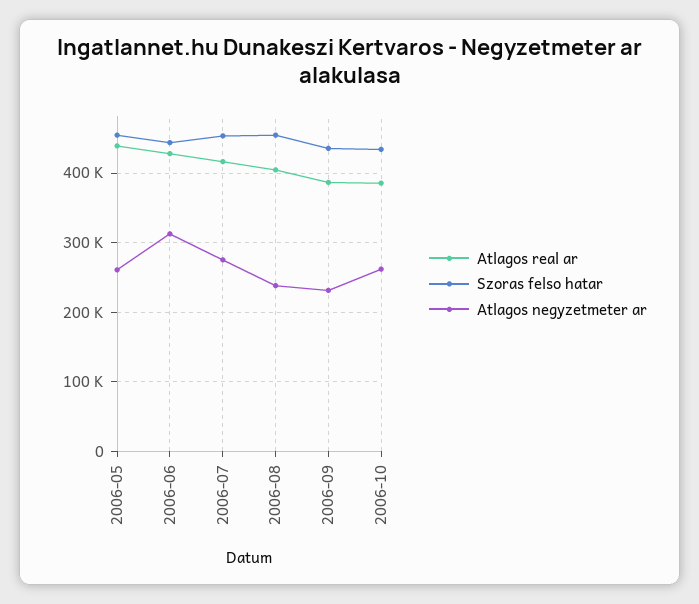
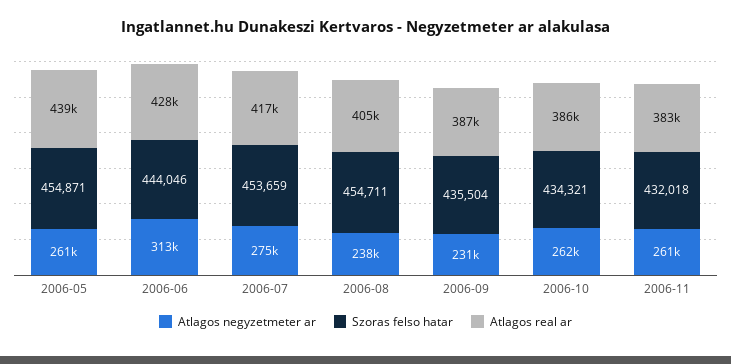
Atlagos negyzetmeter ar, 2006-11: none -> 261000
Szoras felso hatar, 2006-11: none -> 432018
Atlagos real ar, 2006-11: none -> 383000

